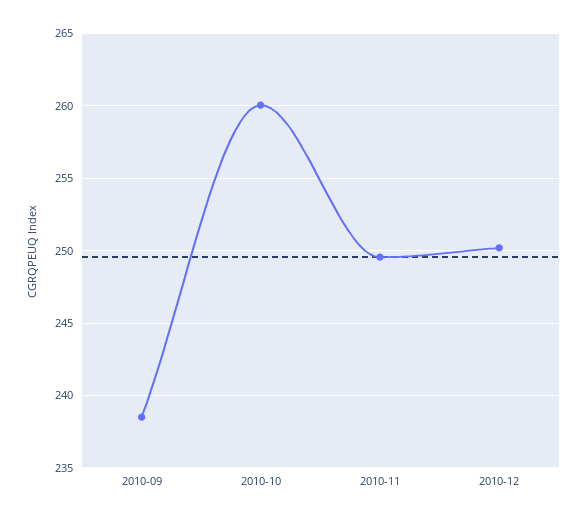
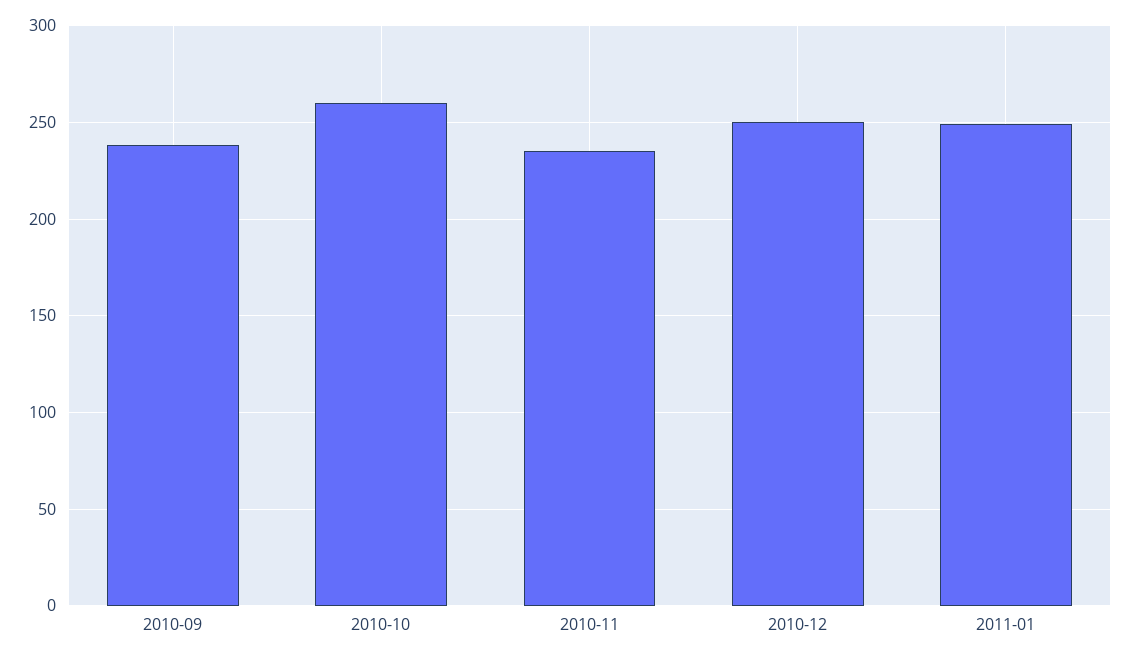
2010-11: 249.5 -> 235
2011-01: none -> 250

